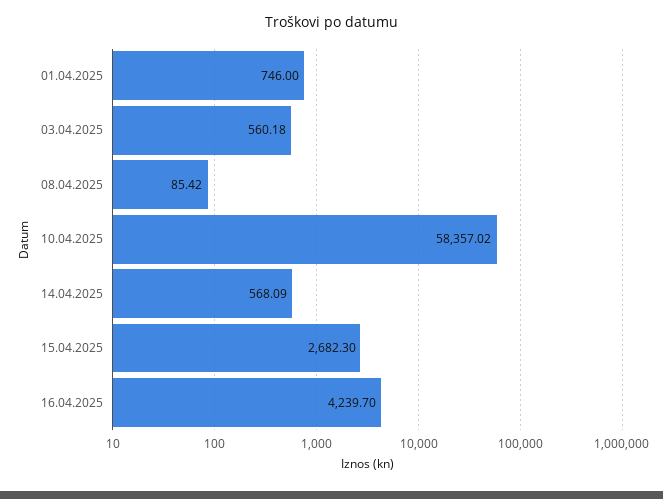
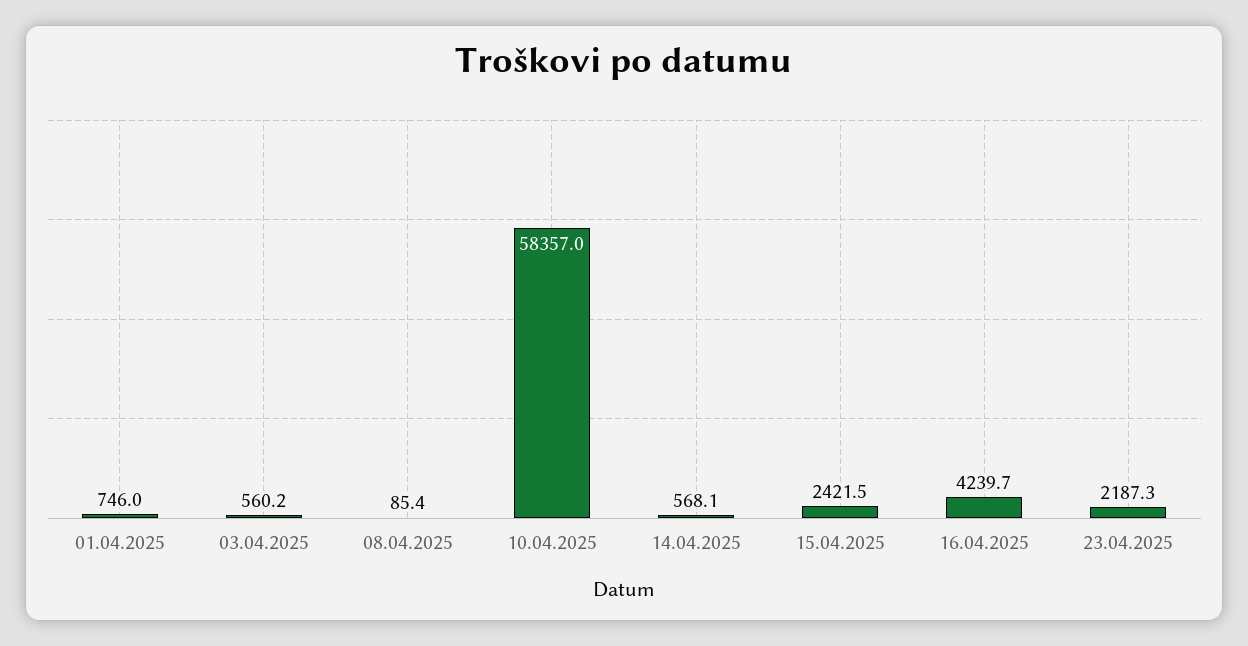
15.04.2025: 2682.3 -> 2421.5
23.04.2025: none -> 2187.3

